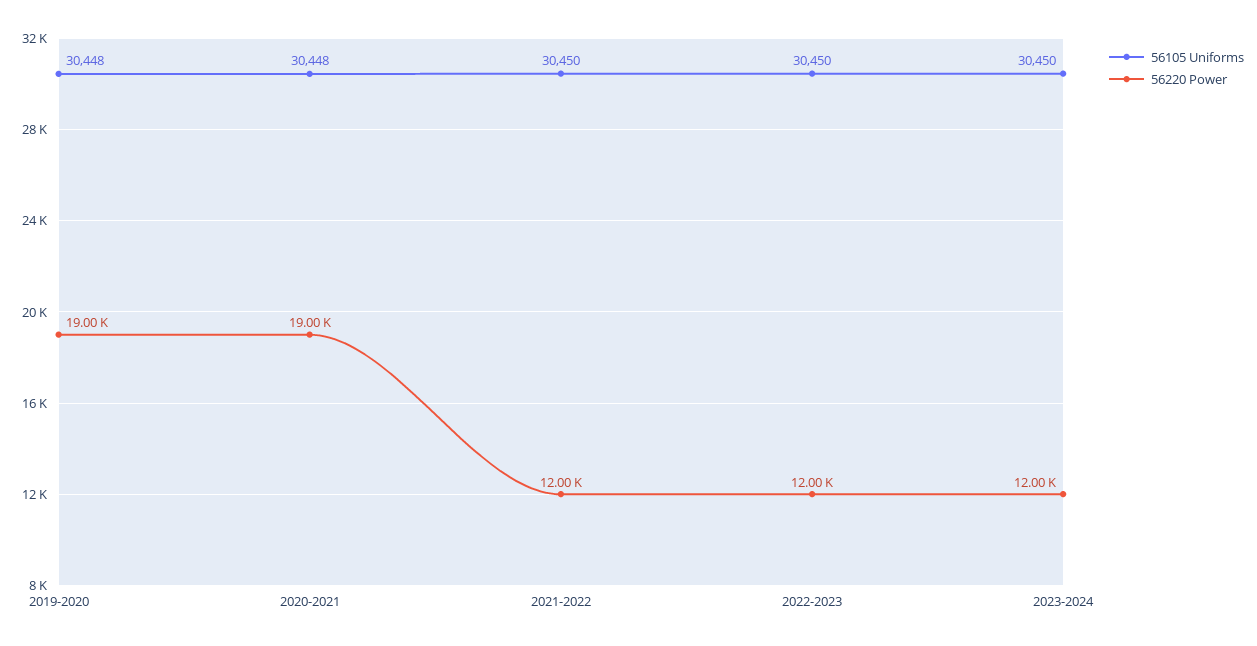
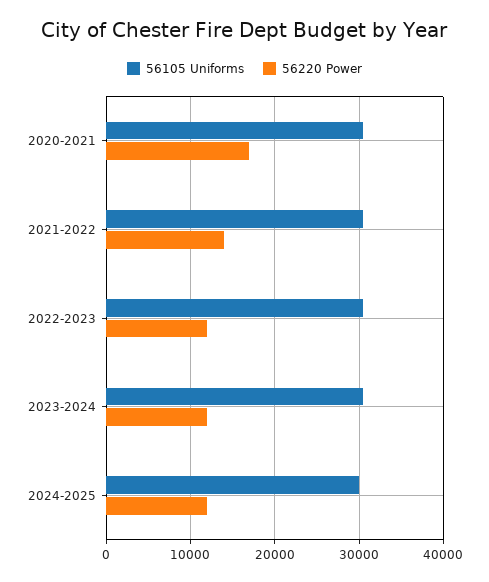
56105 Uniforms, 2019-2020: 30448 -> none
56220 Power, 2019-2020: 19000 -> none
56220 Power, 2020-2021: 19000 -> 17000
56220 Power, 2021-2022: 12000 -> 14000
56105 Uniforms, 2024-2025: none -> 30000
56220 Power, 2024-2025: none -> 12000

